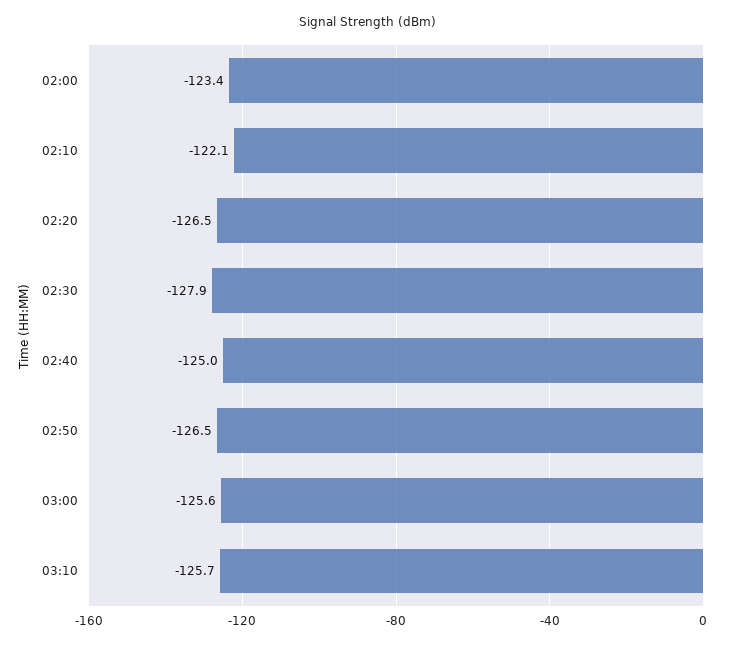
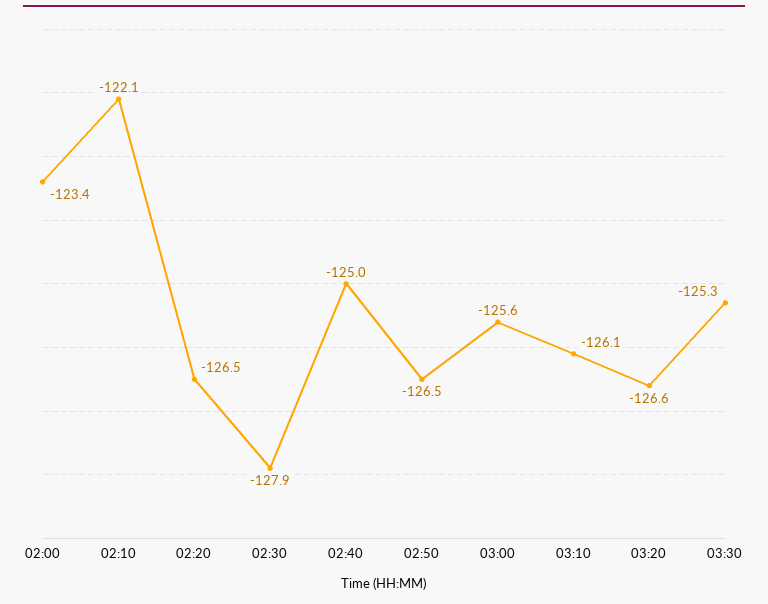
03:10: -125.7 -> -126.1
03:20: none -> -126.6
03:30: none -> -125.3

